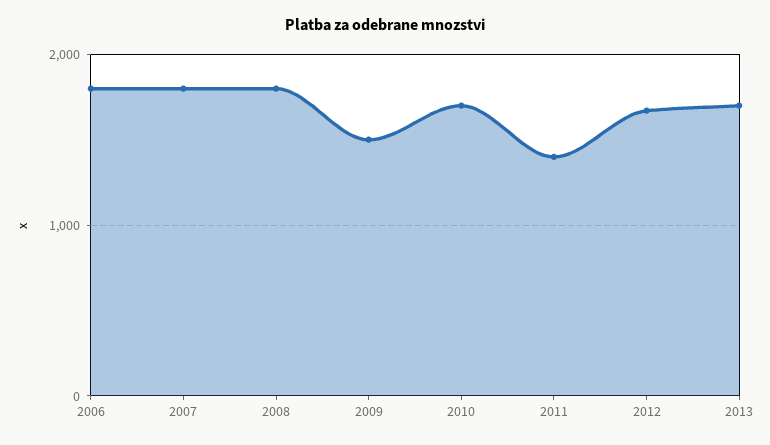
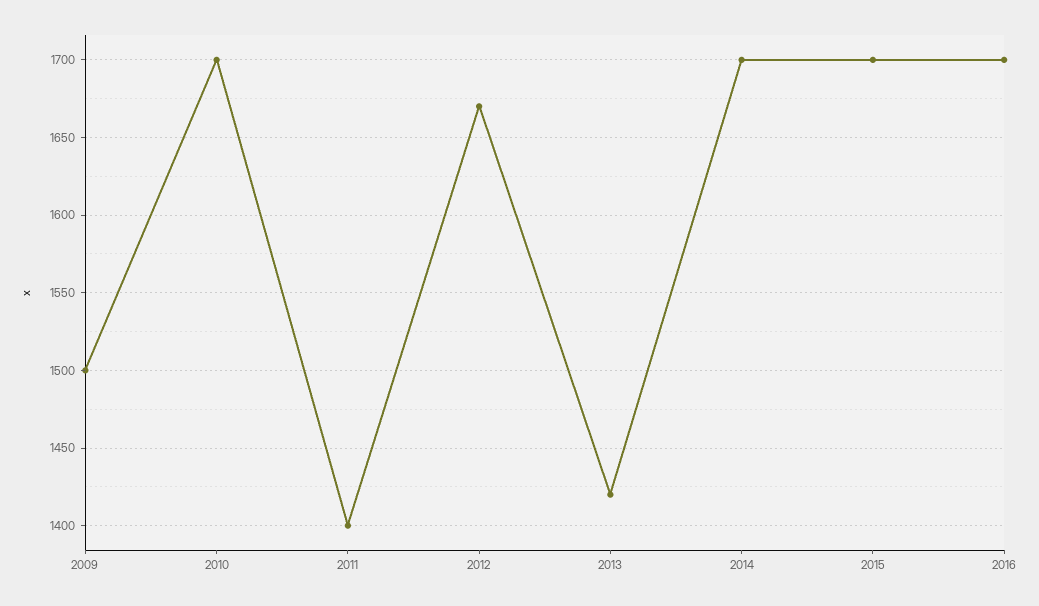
2006: 1800 -> none
2007: 1800 -> none
2008: 1800 -> none
2013: 1700 -> 1420
2014: none -> 1700
2015: none -> 1700
2016: none -> 1700

